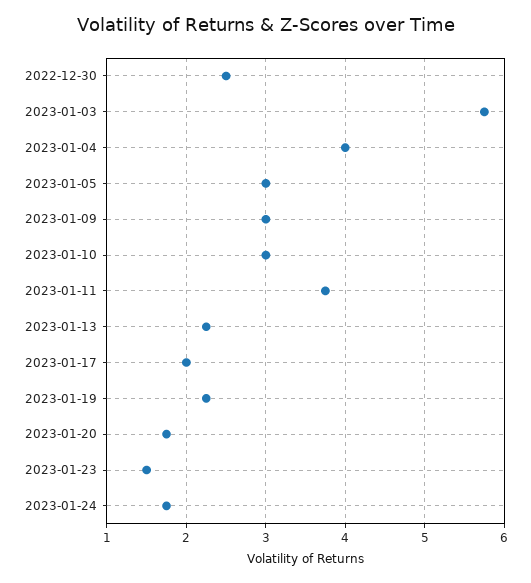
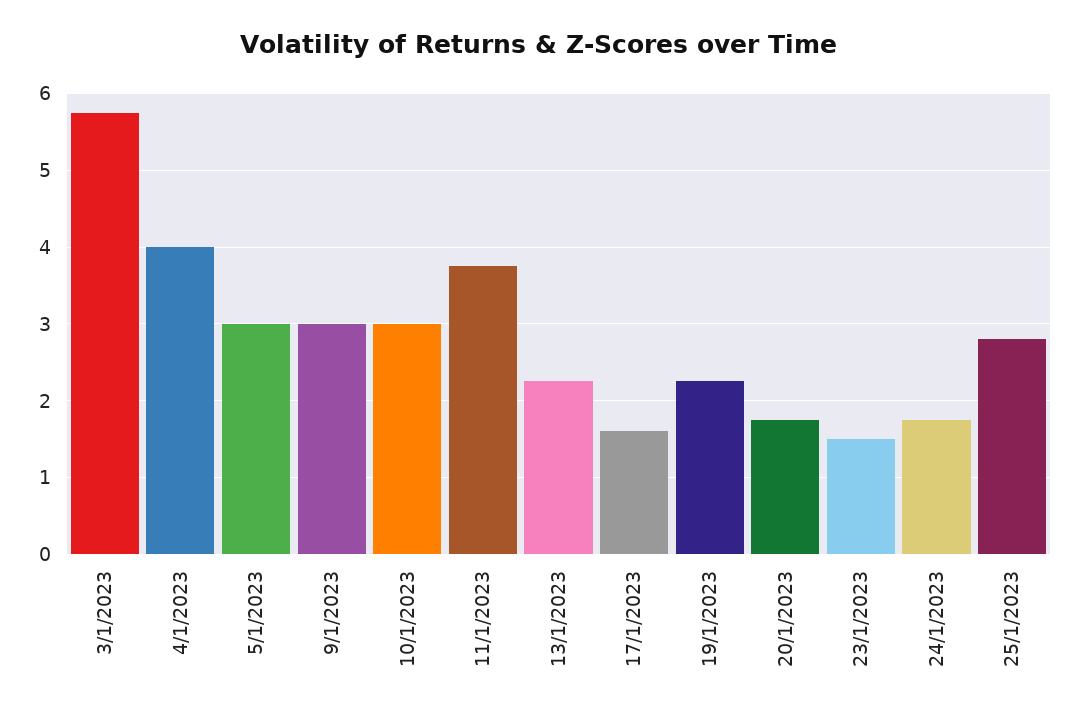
2022-12-30: 2.5 -> none
2023-01-17: 2 -> 1.6
25/1/2023: none -> 2.8

